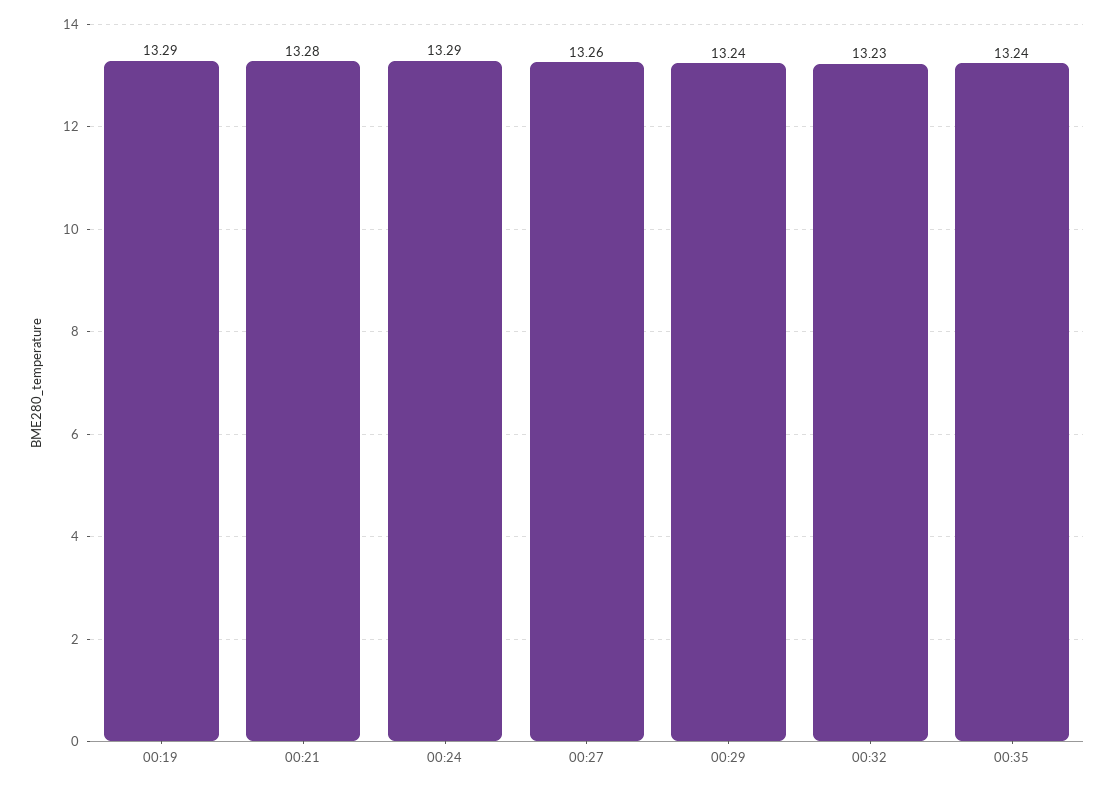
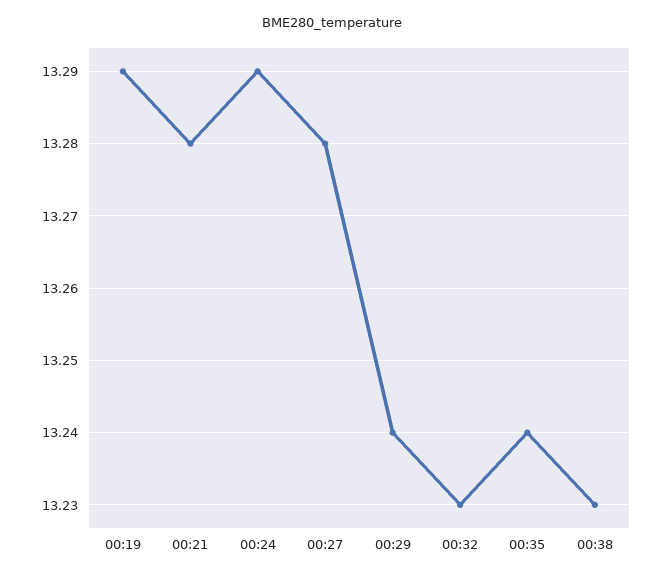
00:27: 13.26 -> 13.28
00:38: none -> 13.23

